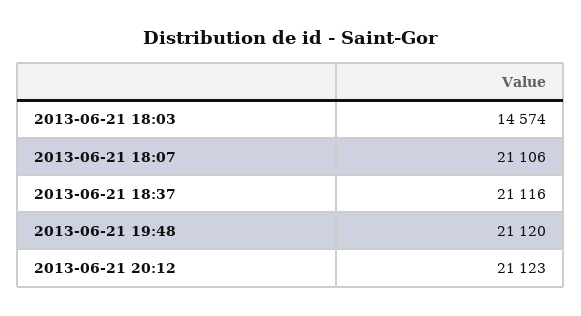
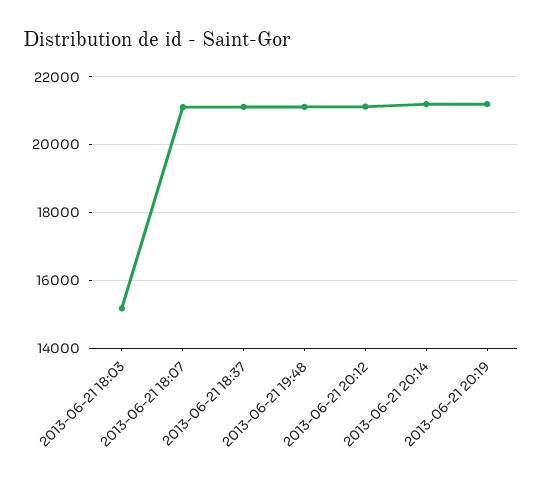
2013-06-21 18:03: 14574 -> 15200
2013-06-21 20:14: none -> 21200
2013-06-21 20:19: none -> 21200

